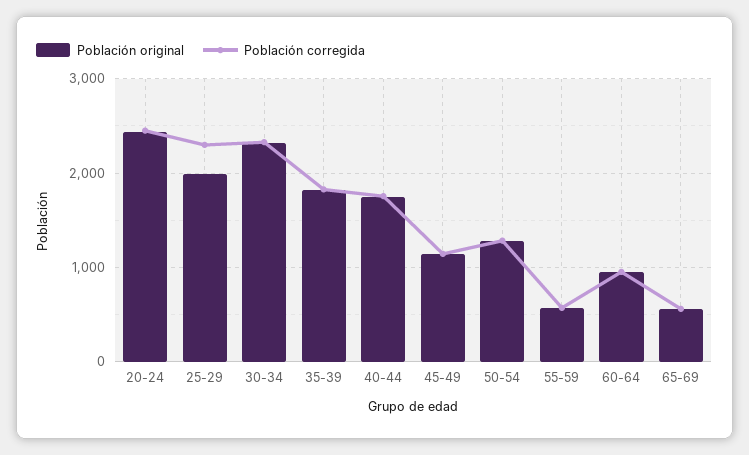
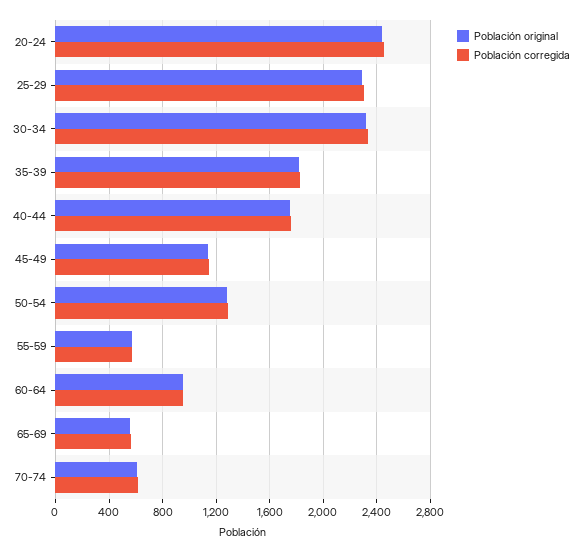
Población original, 25-29: 2000 -> 2300
Población original, 70-74: none -> 600
Población corregida, 70-74: none -> 600

